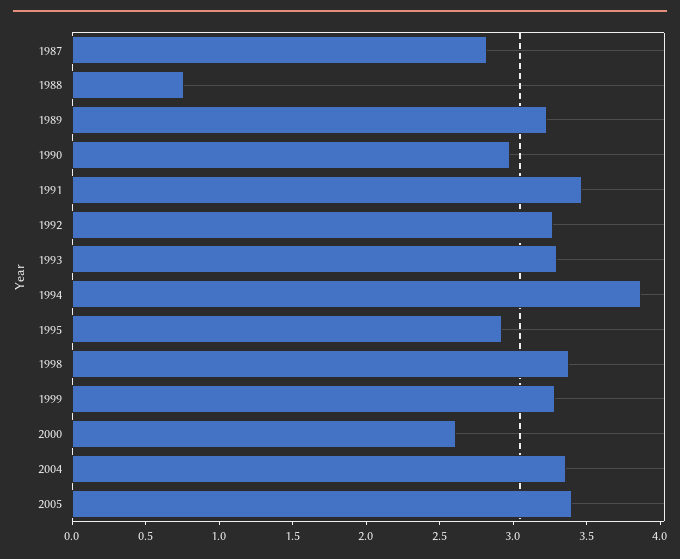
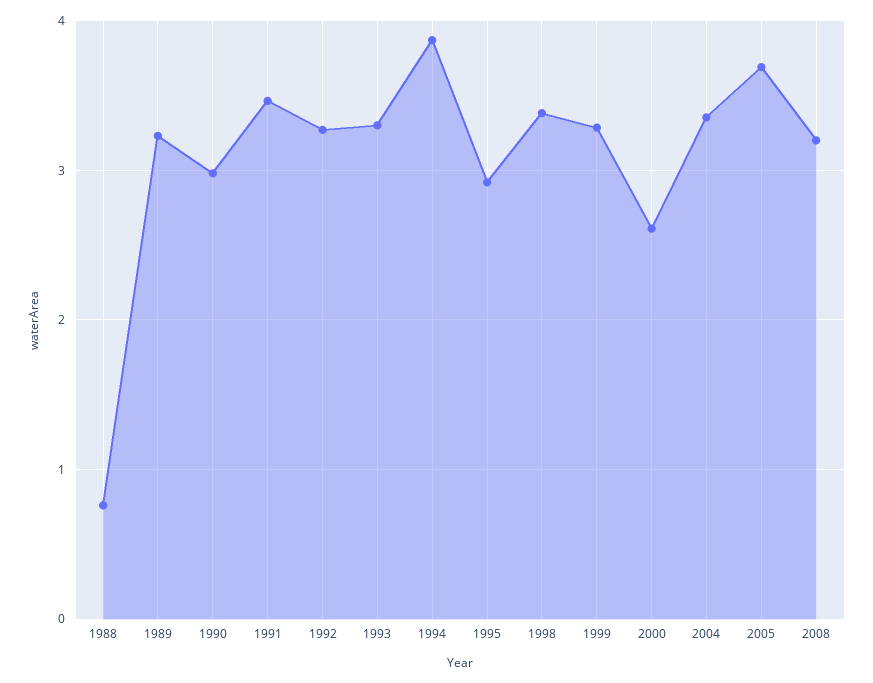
1987: 2.8 -> none
2005: 3.4 -> 3.7
2008: none -> 3.2

